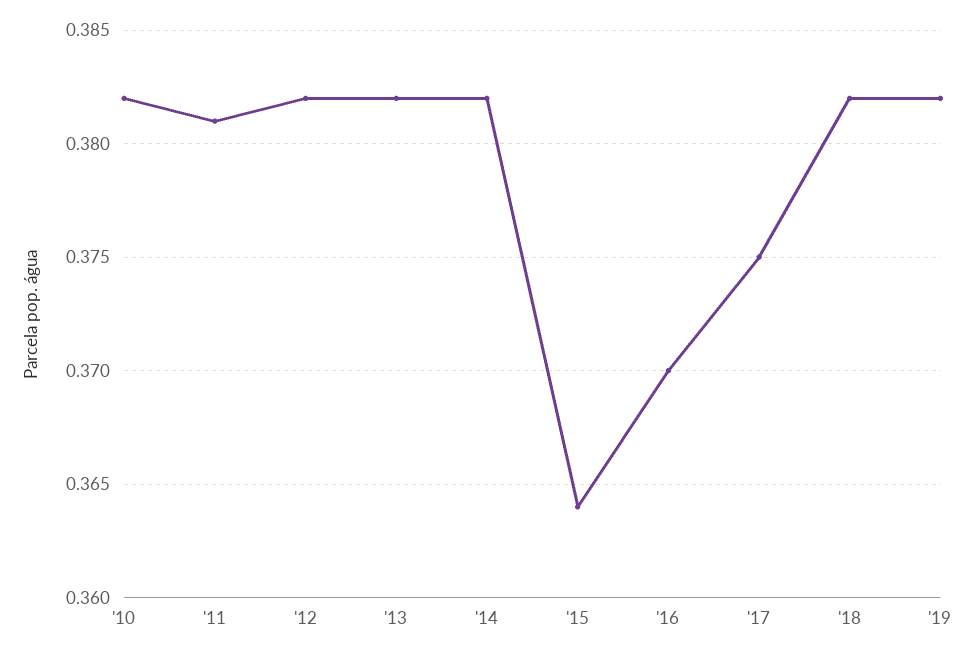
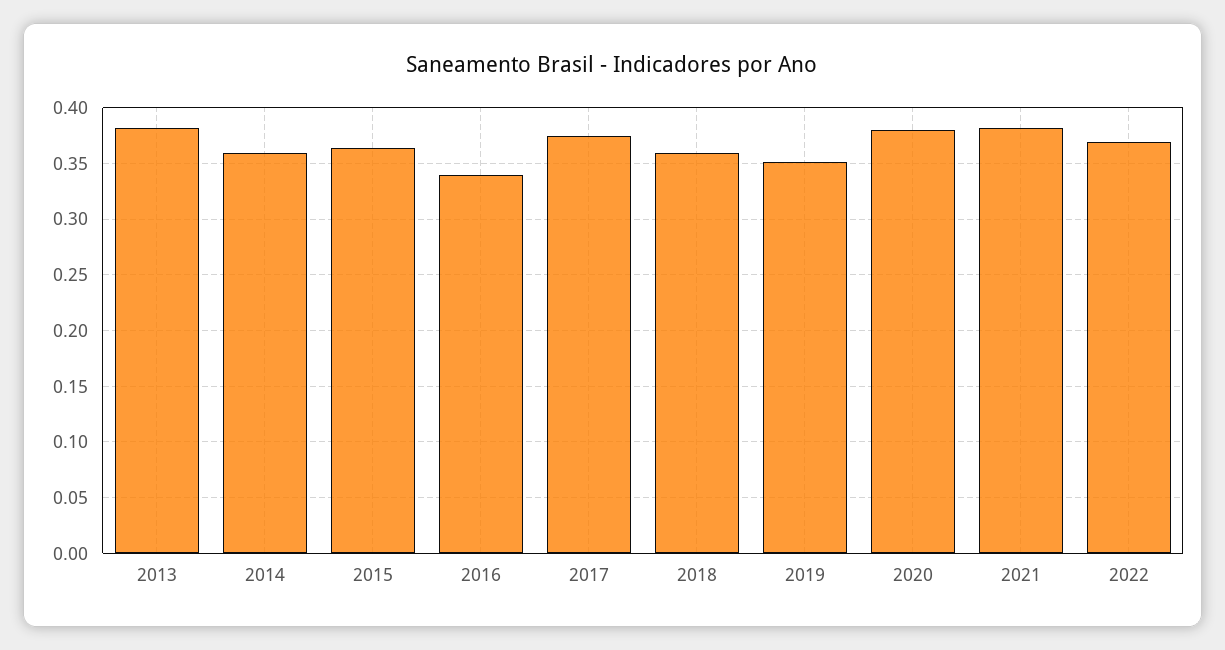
'10: 0.382 -> none
'11: 0.381 -> none
'12: 0.382 -> none
'14: 0.382 -> 0.36
'16: 0.37 -> 0.34
'18: 0.382 -> 0.36
'19: 0.382 -> 0.35
2020: none -> 0.38
2021: none -> 0.38
2022: none -> 0.37

